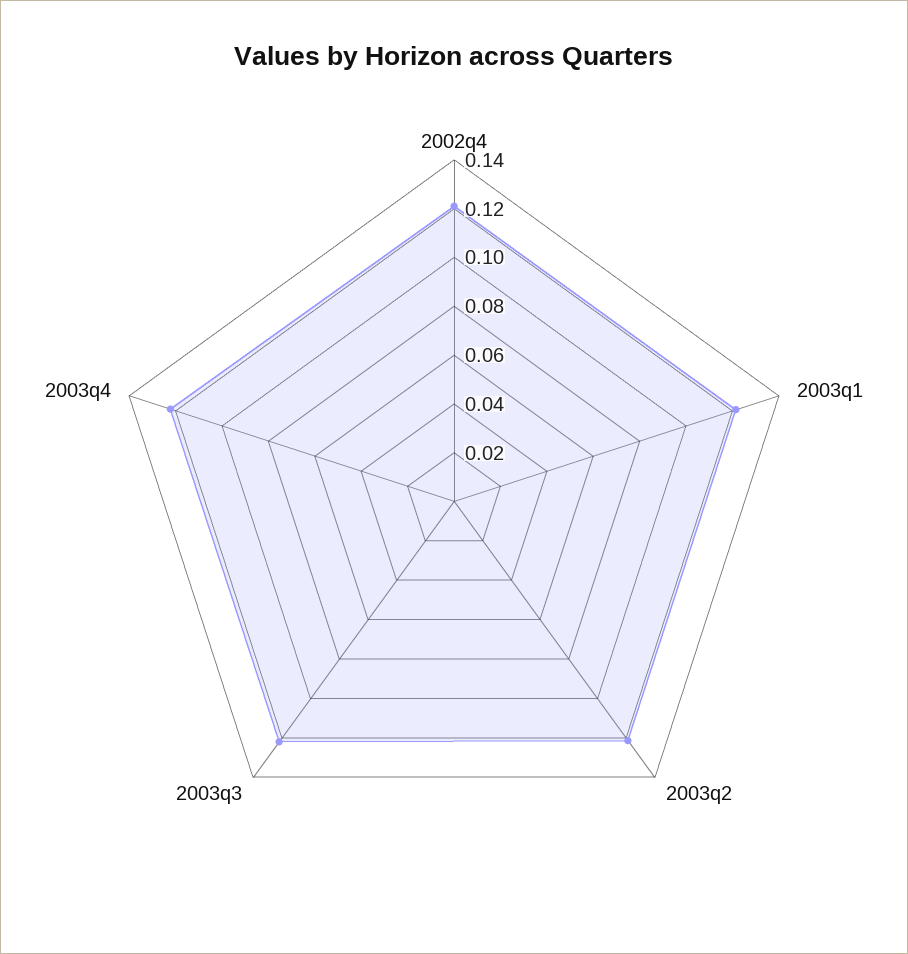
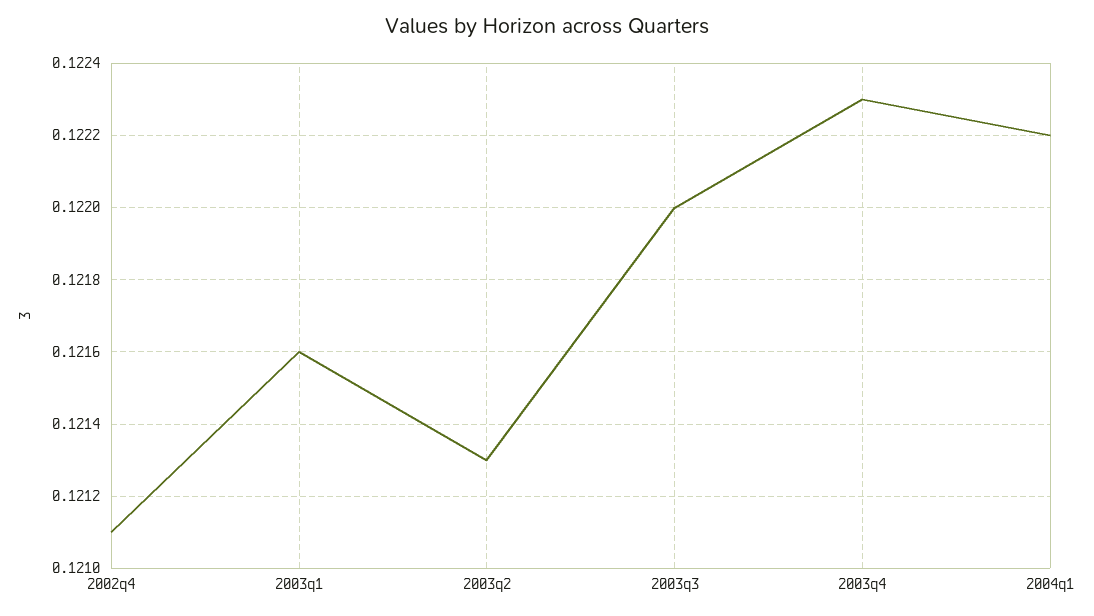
2004q1: none -> 0.1222

